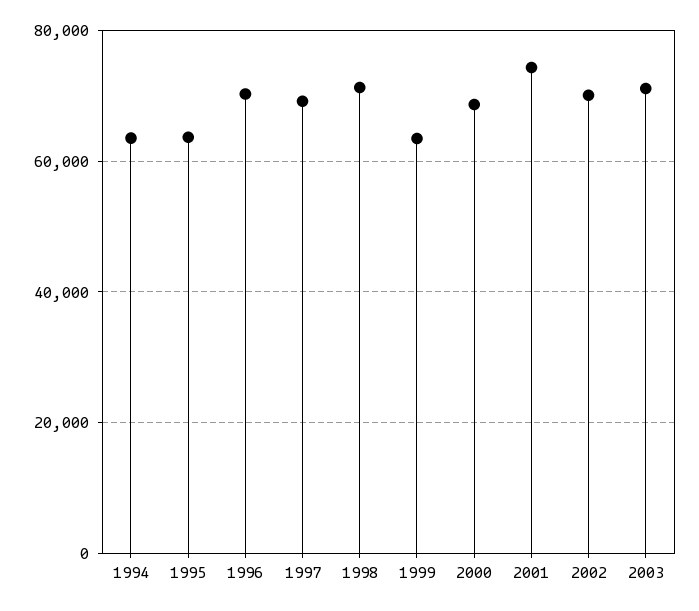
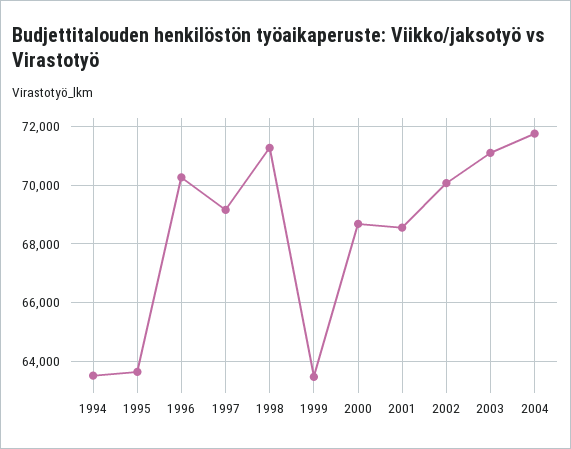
2001: 74000 -> 68500
2004: none -> 71750

